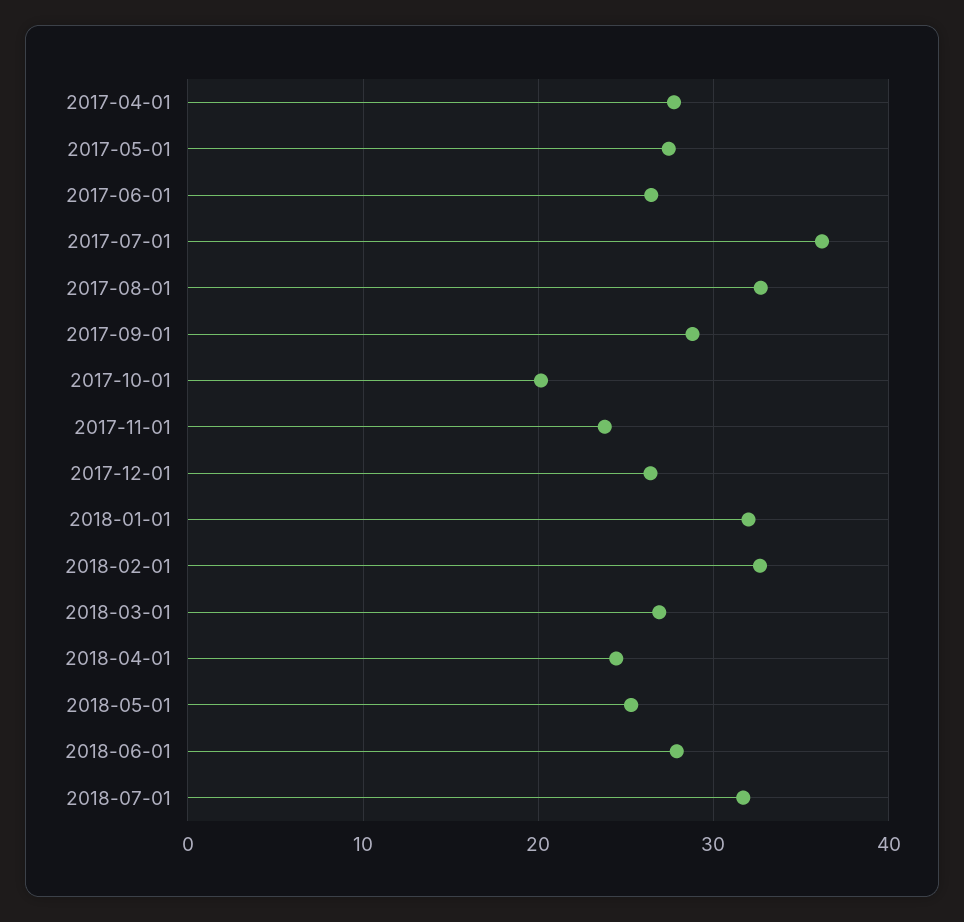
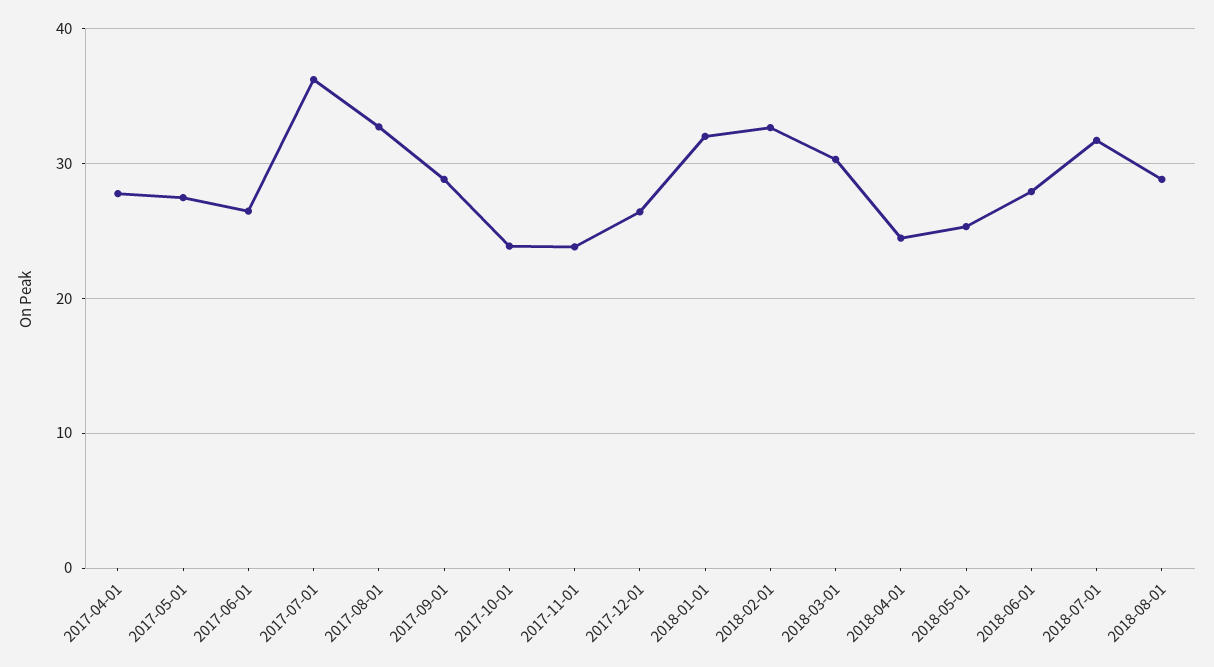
2017-10-01: 20 -> 24
2018-03-01: 27 -> 30
2018-08-01: none -> 29

